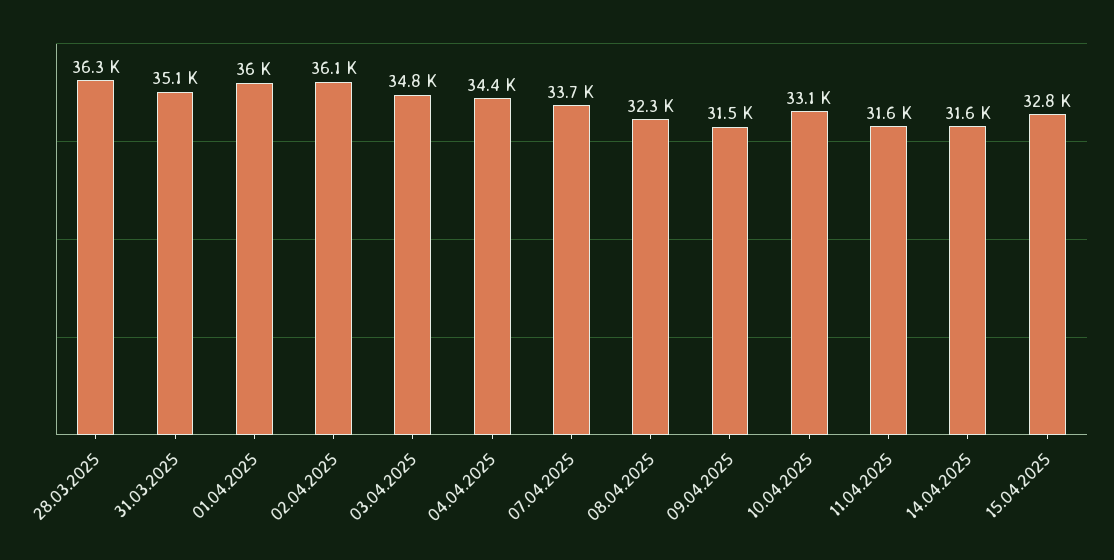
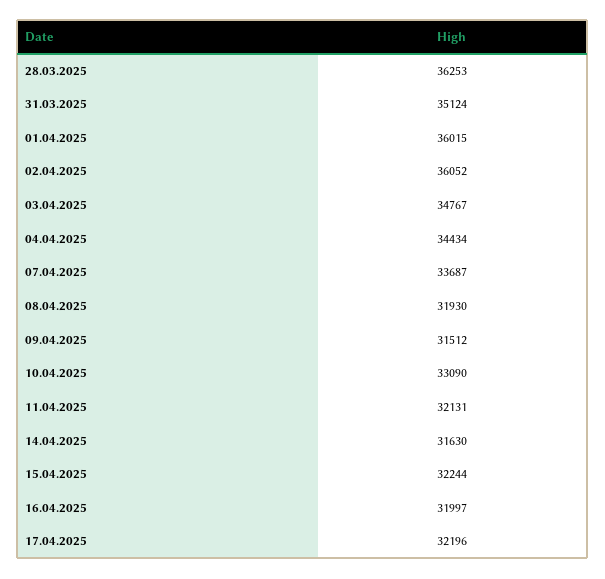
08.04.2025: 32300 -> 31930
11.04.2025: 31600 -> 32131
15.04.2025: 32800 -> 32244
16.04.2025: none -> 31997
17.04.2025: none -> 32196

